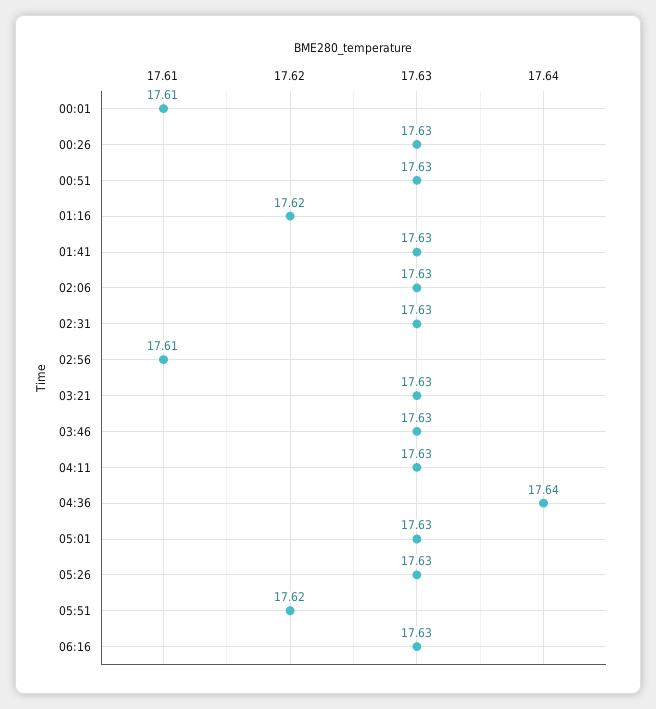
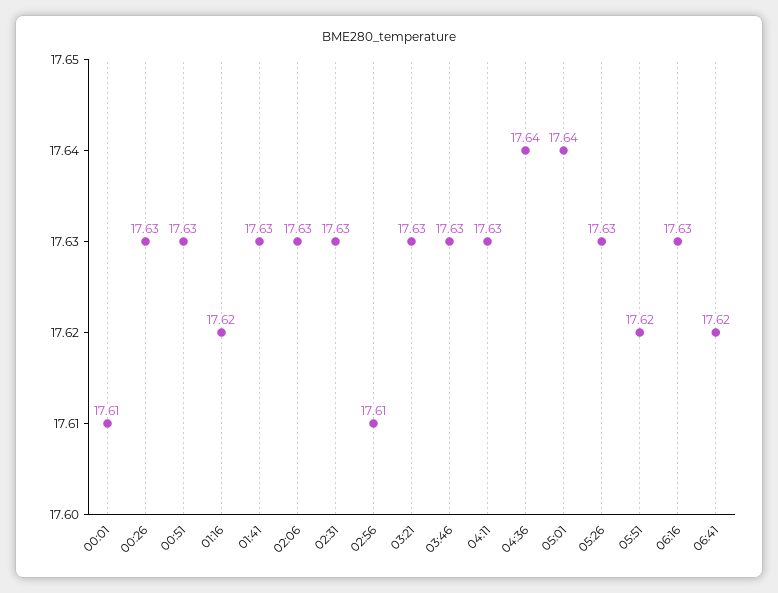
05:01: 17.63 -> 17.64
06:41: none -> 17.62

